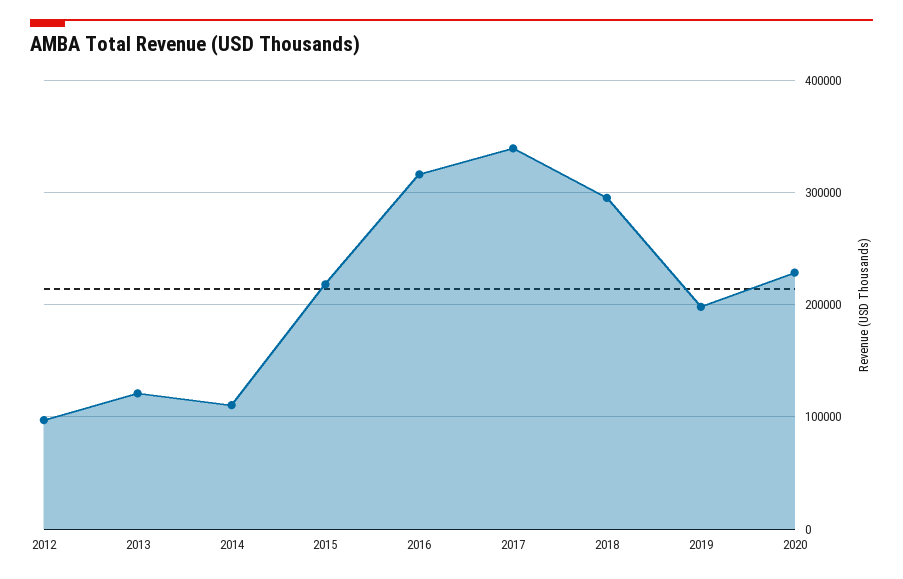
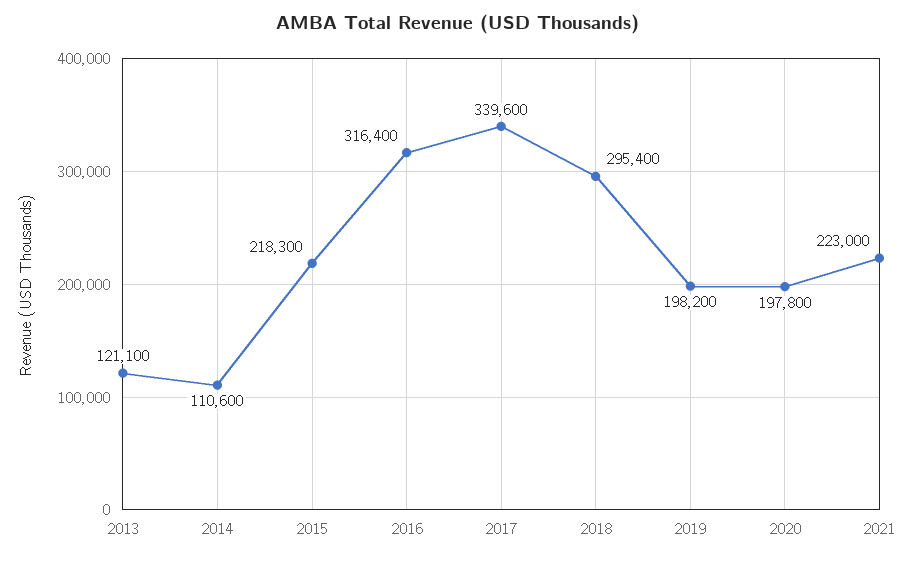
2012: 100000 -> none
2020: 230000 -> 197800
2021: none -> 223000

